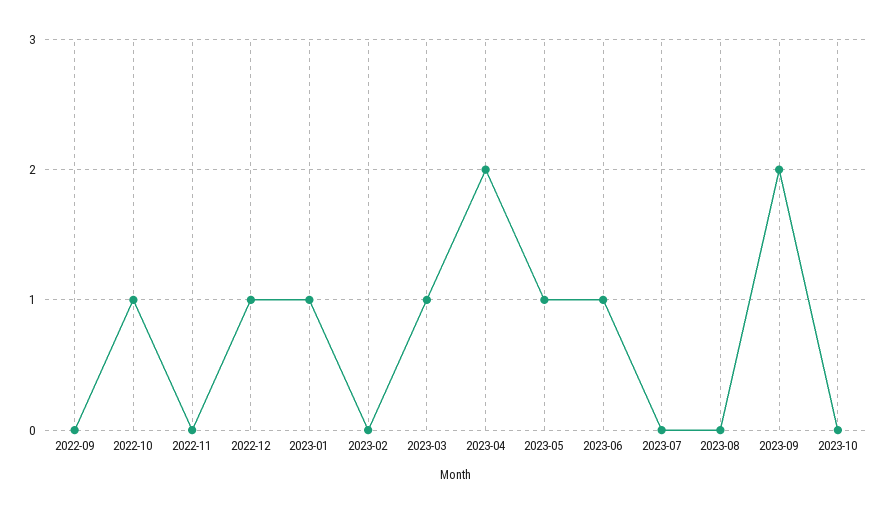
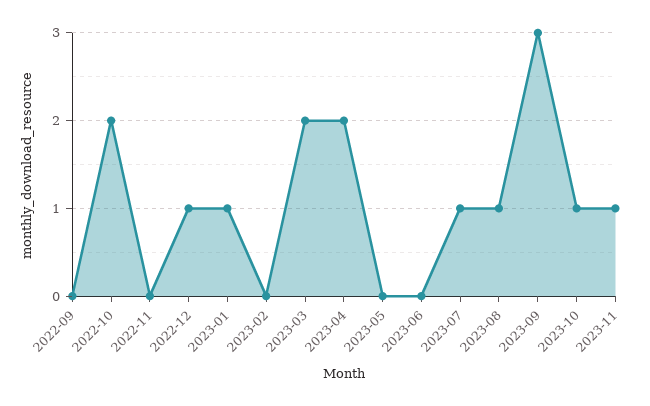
2022-10: 1 -> 2
2023-03: 1 -> 2
2023-05: 1 -> 0
2023-06: 1 -> 0
2023-07: 0 -> 1
2023-08: 0 -> 1
2023-09: 2 -> 3
2023-10: 0 -> 1
2023-11: none -> 1

